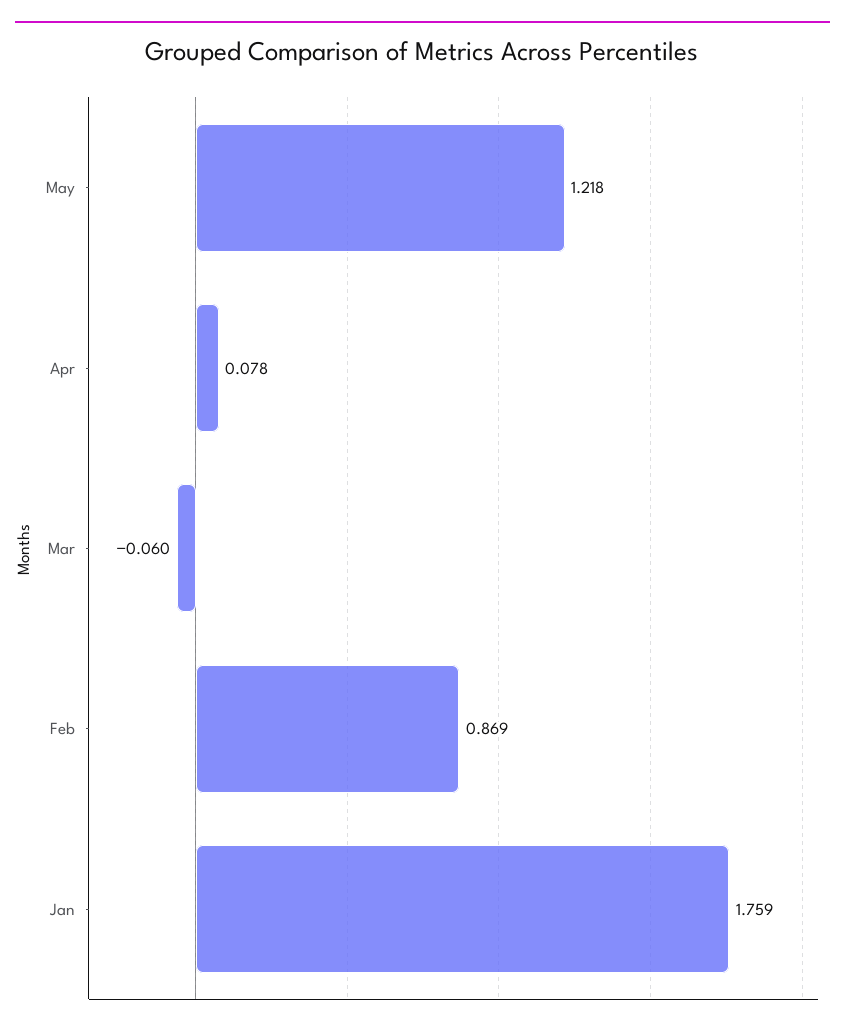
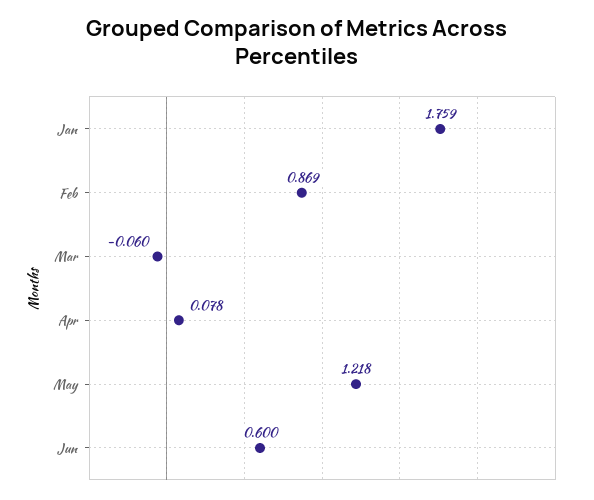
Jun: none -> 0.6

